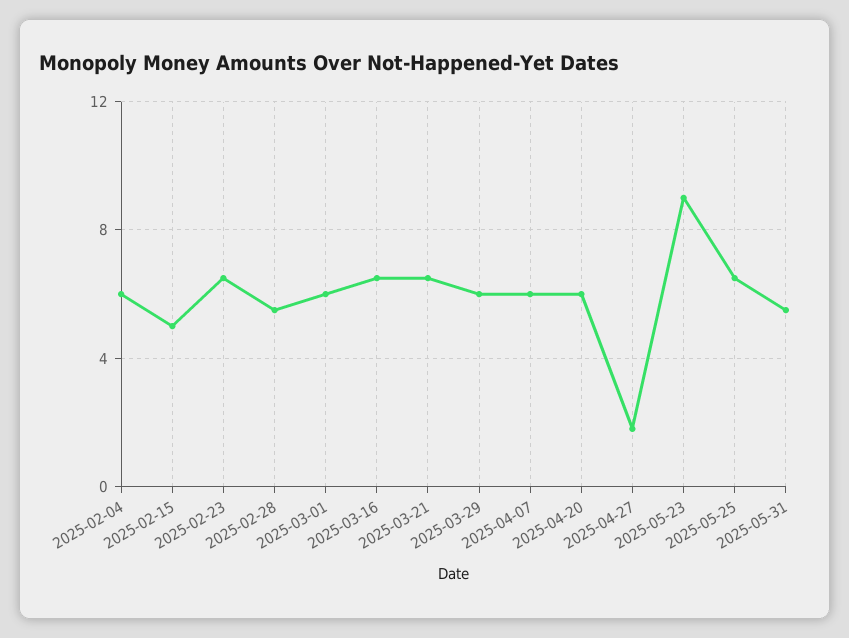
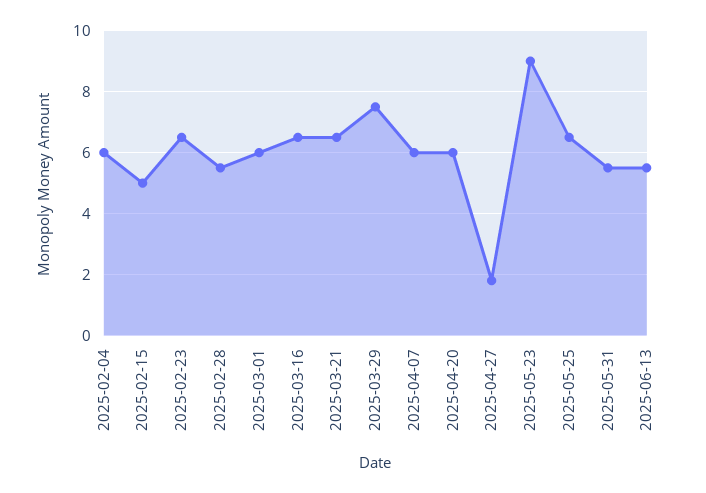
2025-03-29: 6 -> 7.5
2025-06-13: none -> 5.5

